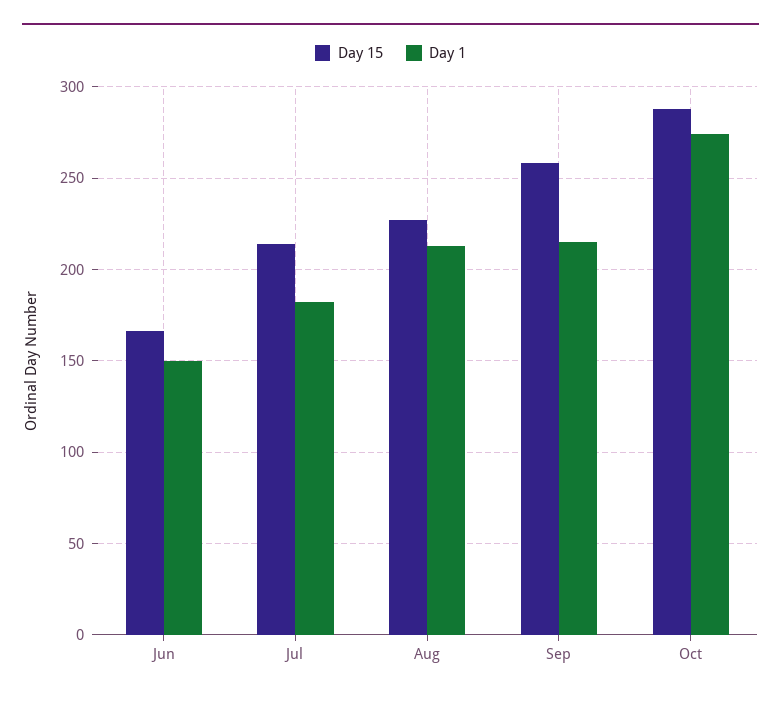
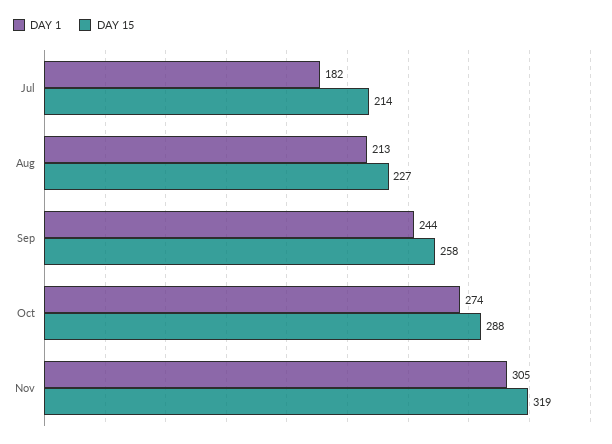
Day 15, Jun: 165 -> none
Day 1, Jun: 150 -> none
Day 1, Sep: 215 -> 244
Day 1, Nov: none -> 305
Day 15, Nov: none -> 319

